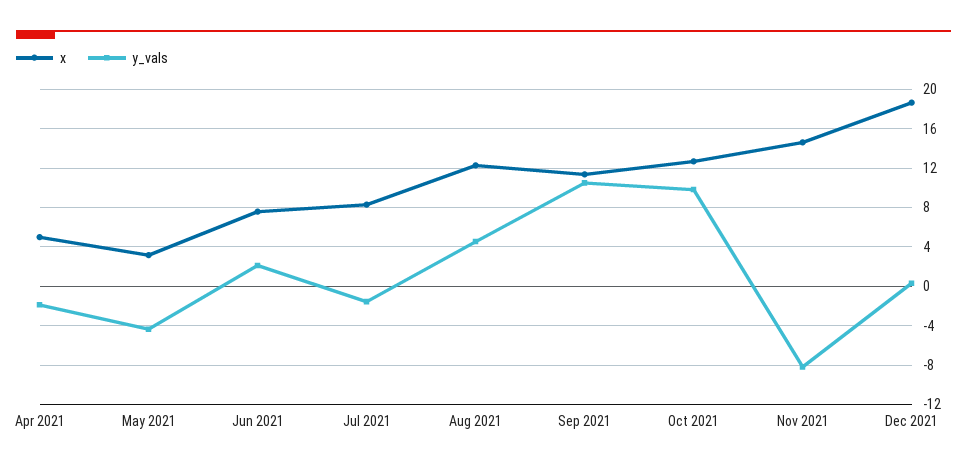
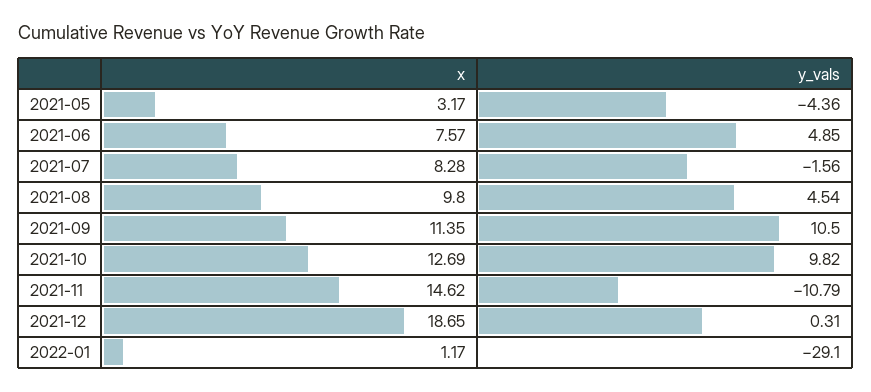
x, Apr 2021: 5 -> none
y_vals, Apr 2021: -2 -> none
y_vals, Jun 2021: 2 -> 4.85
x, Aug 2021: 12 -> 9.8
y_vals, Nov 2021: -8 -> -10.79
x, 2022-01: none -> 1.17
y_vals, 2022-01: none -> -29.1

